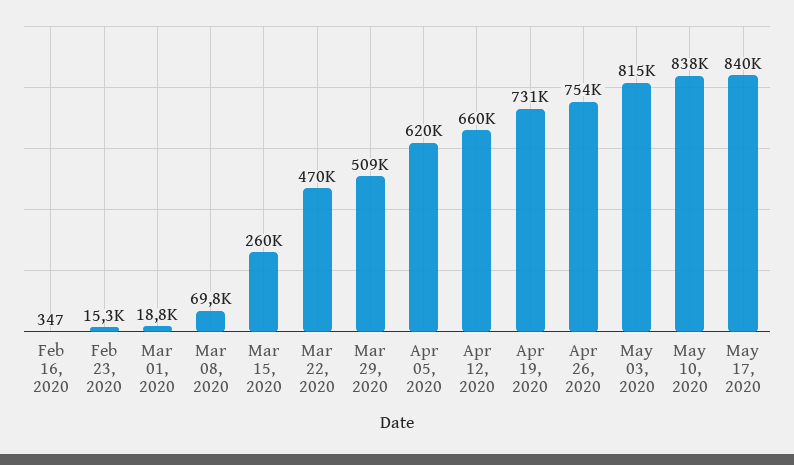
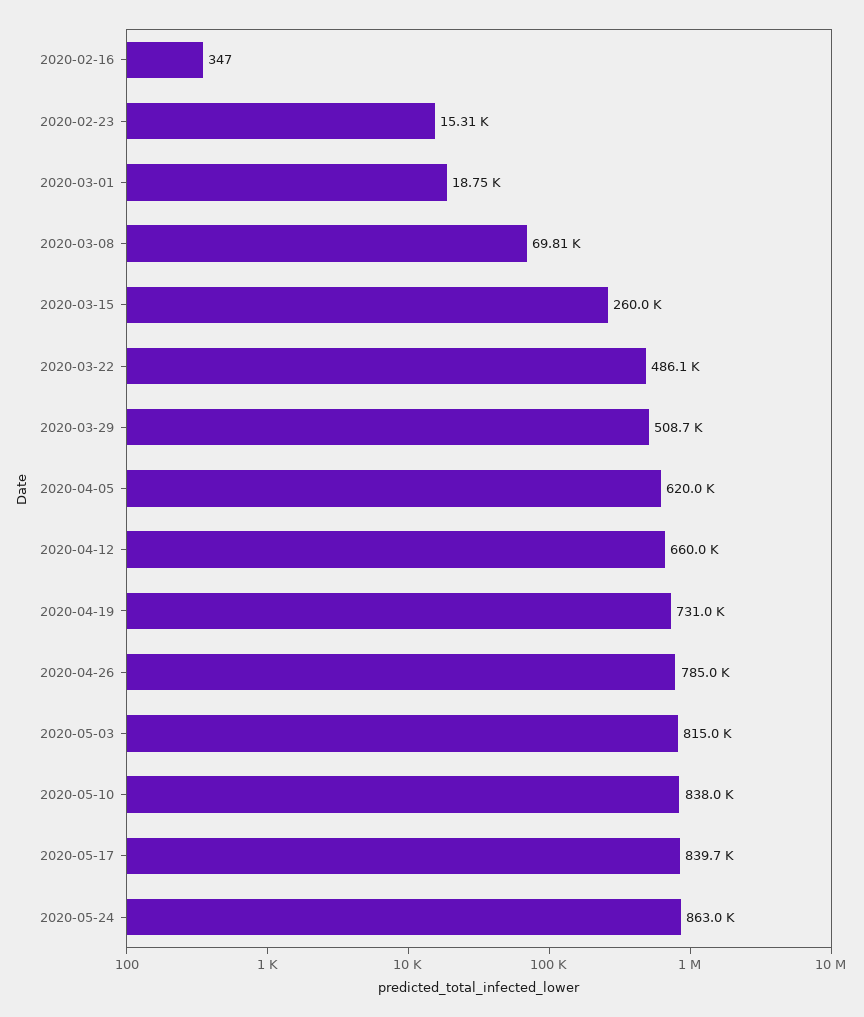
Mar 22, 2020: 470000 -> 486100
Apr 26, 2020: 754000 -> 785000
2020-05-24: none -> 863000

